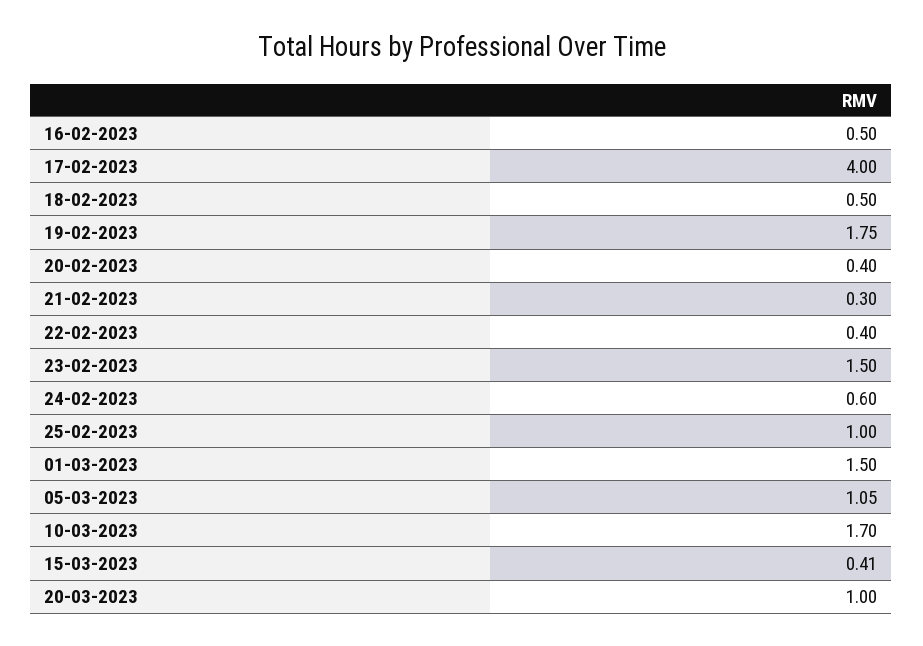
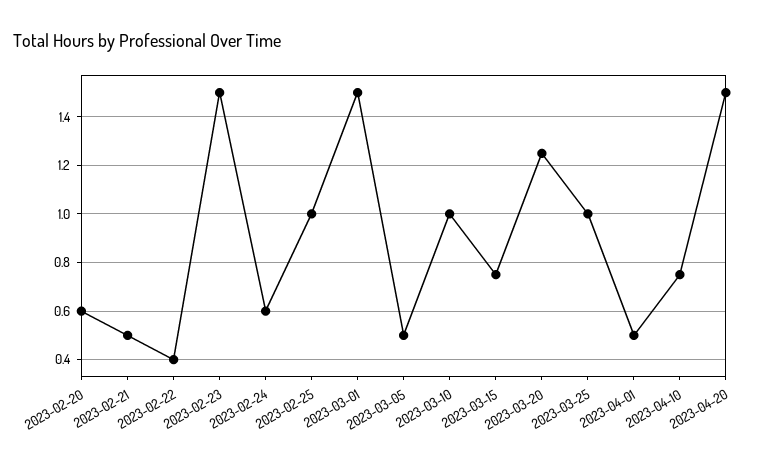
16-02-2023: 0.5 -> none
17-02-2023: 4 -> none
18-02-2023: 0.5 -> none
19-02-2023: 1.75 -> none
20-02-2023: 0.4 -> 0.6
21-02-2023: 0.3 -> 0.5
05-03-2023: 1.05 -> 0.5
10-03-2023: 1.7 -> 1
15-03-2023: 0.41 -> 0.75
20-03-2023: 1 -> 1.25
2023-03-25: none -> 1
2023-04-01: none -> 0.5
2023-04-10: none -> 0.75
2023-04-20: none -> 1.5

